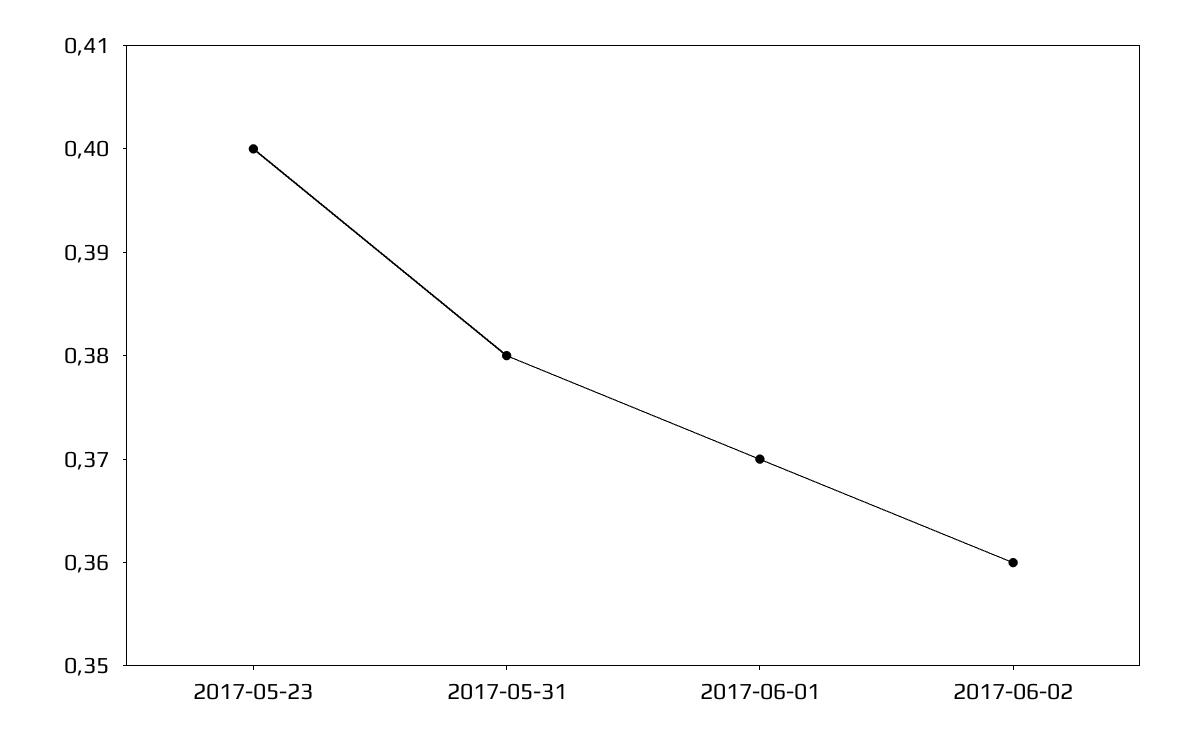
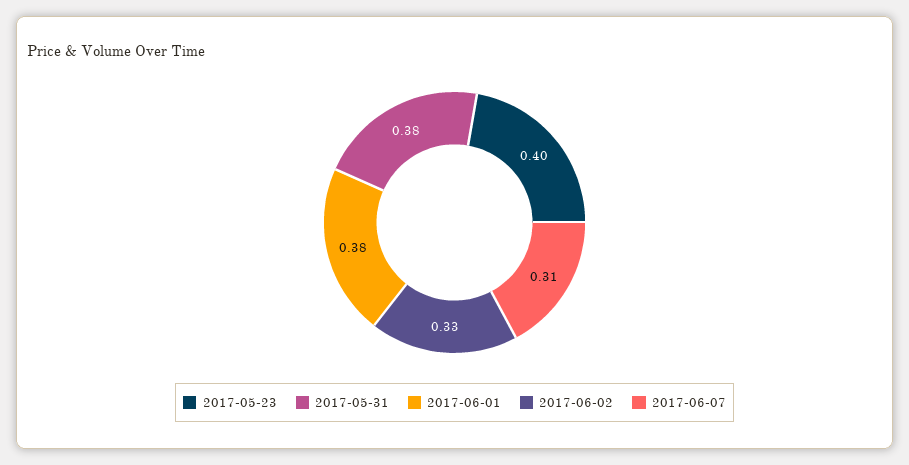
2017-06-01: 0.37 -> 0.38
2017-06-02: 0.36 -> 0.33
2017-06-07: none -> 0.31

